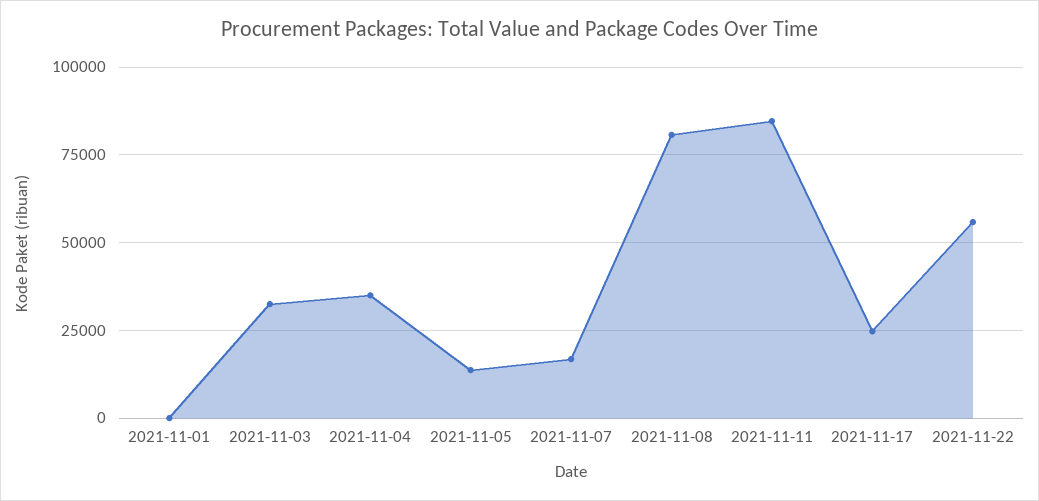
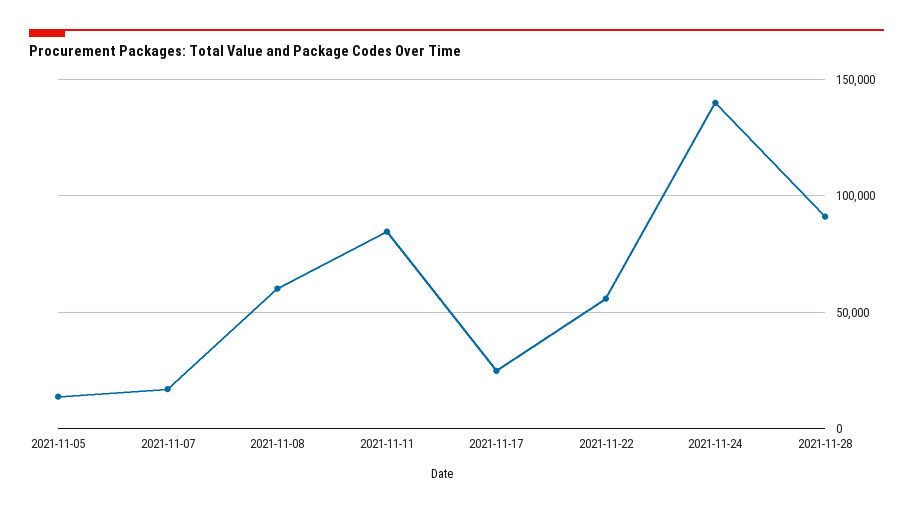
2021-11-01: 0 -> none
2021-11-03: 32500 -> none
2021-11-04: 35000 -> none
2021-11-08: 80000 -> 60000
2021-11-24: none -> 140000
2021-11-28: none -> 90000

